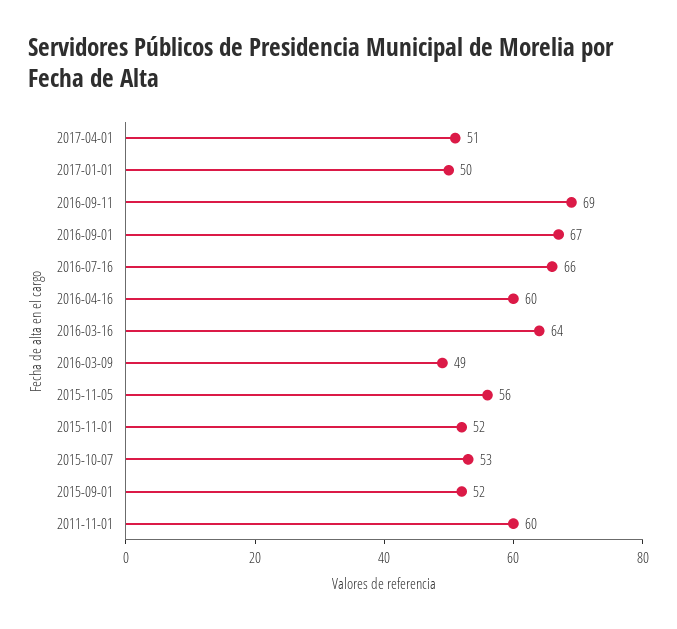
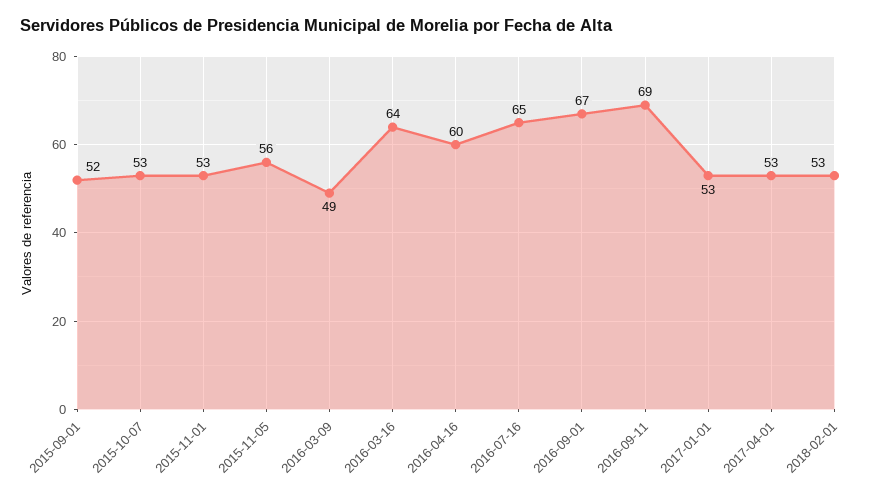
2017-04-01: 51 -> 53
2017-01-01: 50 -> 53
2016-07-16: 66 -> 65
2015-11-01: 52 -> 53
2011-11-01: 60 -> none
2018-02-01: none -> 53

